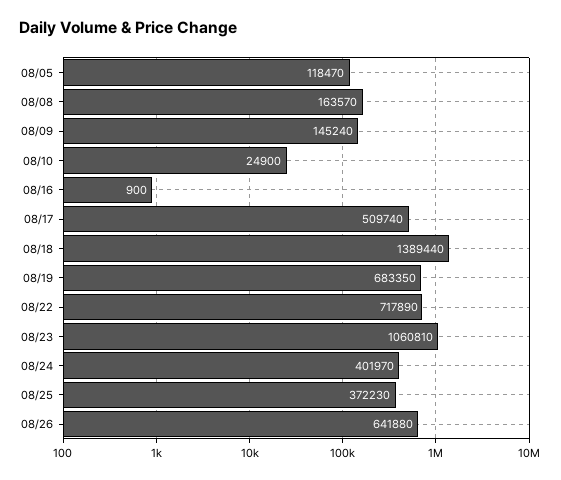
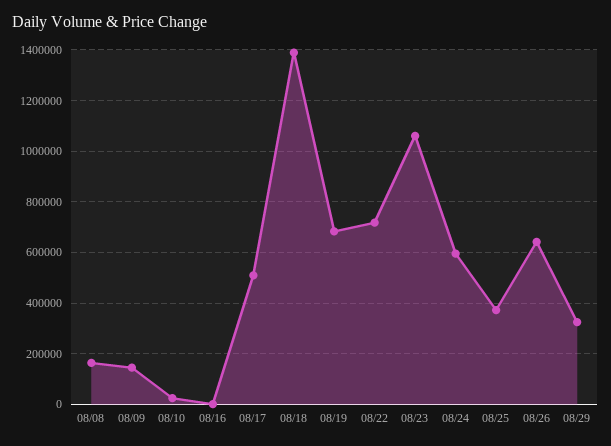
08/05: 118470 -> none
08/24: 401970 -> 600000
08/29: none -> 325000

